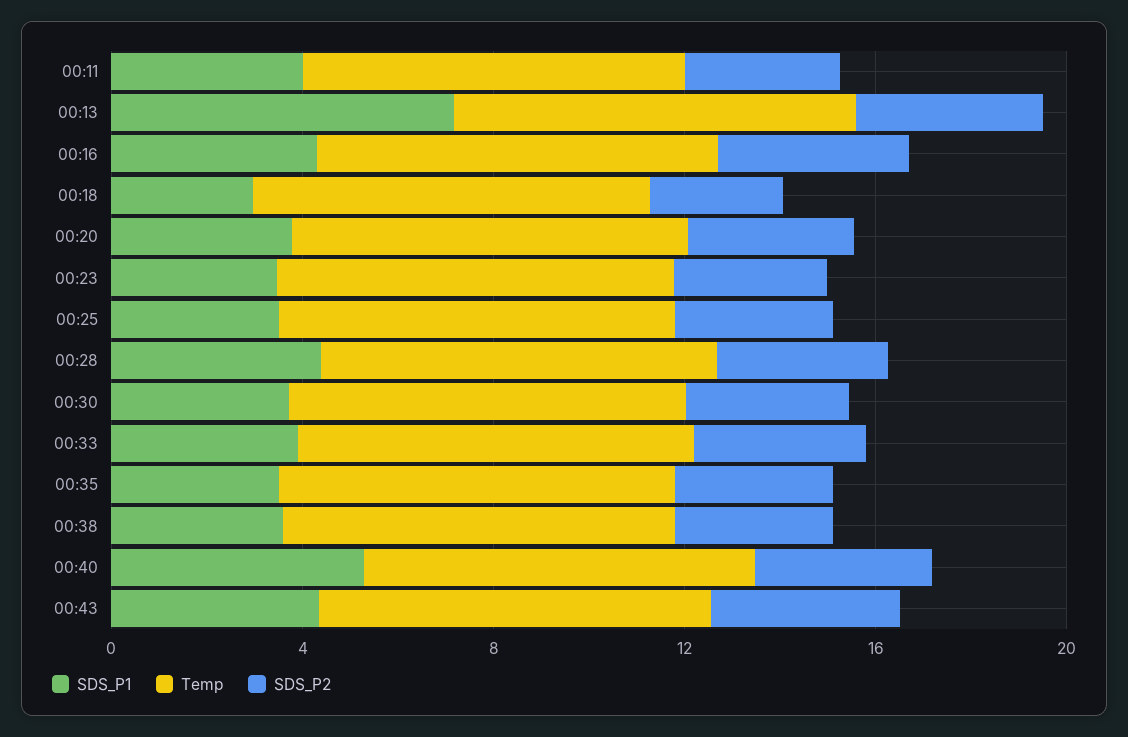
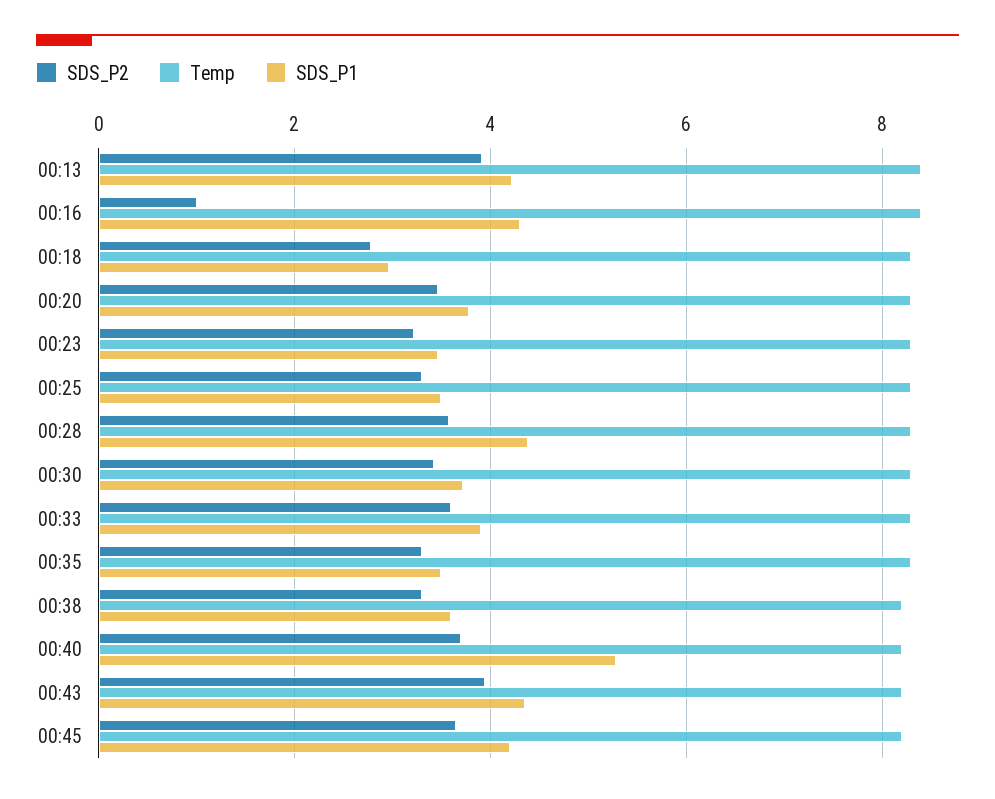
SDS_P1, 00:11: 4 -> none
Temp, 00:11: 8 -> none
SDS_P2, 00:11: 3 -> none
SDS_P1, 00:13: 7 -> 4.2
SDS_P2, 00:16: 4 -> 1
SDS_P2, 00:45: none -> 3.6
Temp, 00:45: none -> 8.2
SDS_P1, 00:45: none -> 4.2

